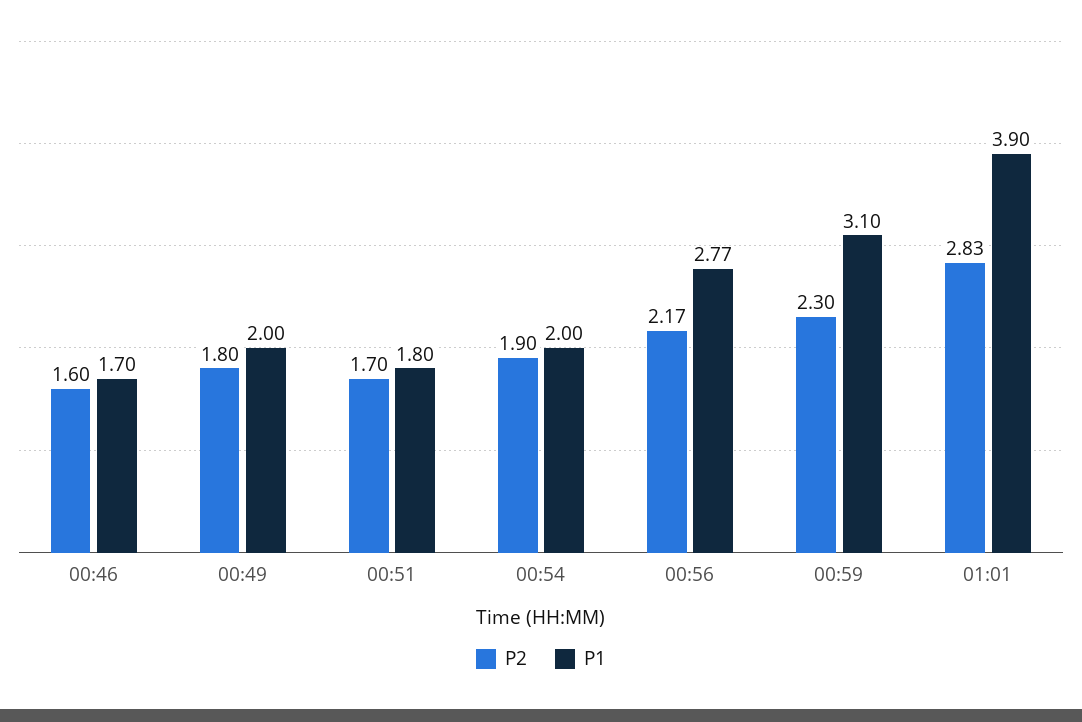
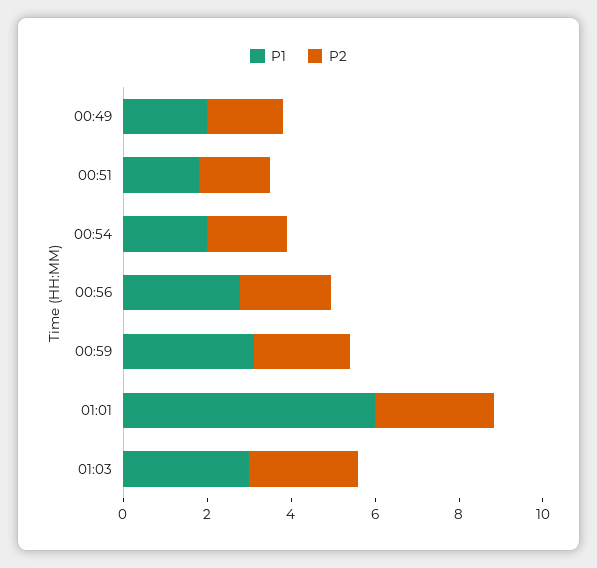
P2, 00:46: 1.6 -> none
P1, 00:46: 1.7 -> none
P1, 01:01: 3.9 -> 6
P1, 01:03: none -> 3
P2, 01:03: none -> 2.5

